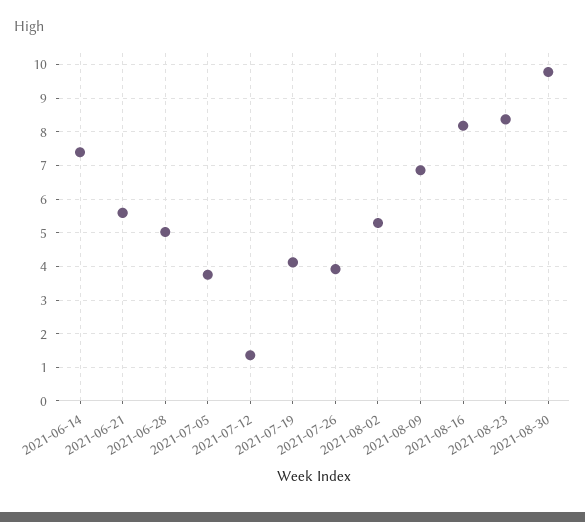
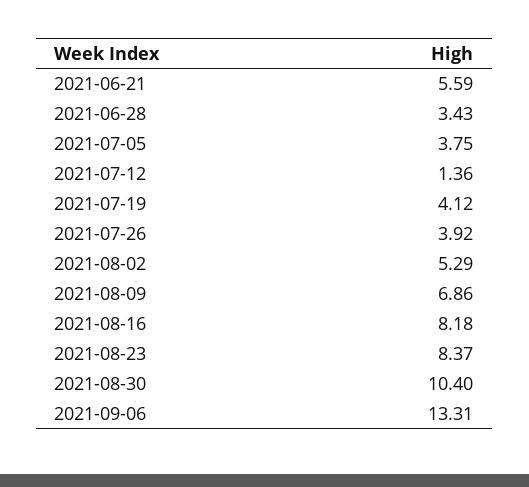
2021-06-14: 7.4 -> none
2021-06-28: 5 -> 3.43
2021-08-30: 9.8 -> 10.4
2021-09-06: none -> 13.31

